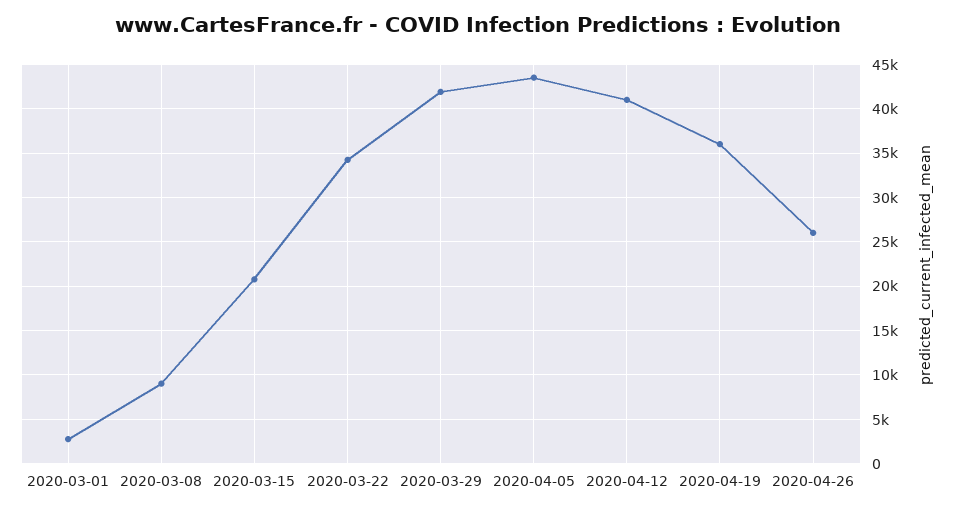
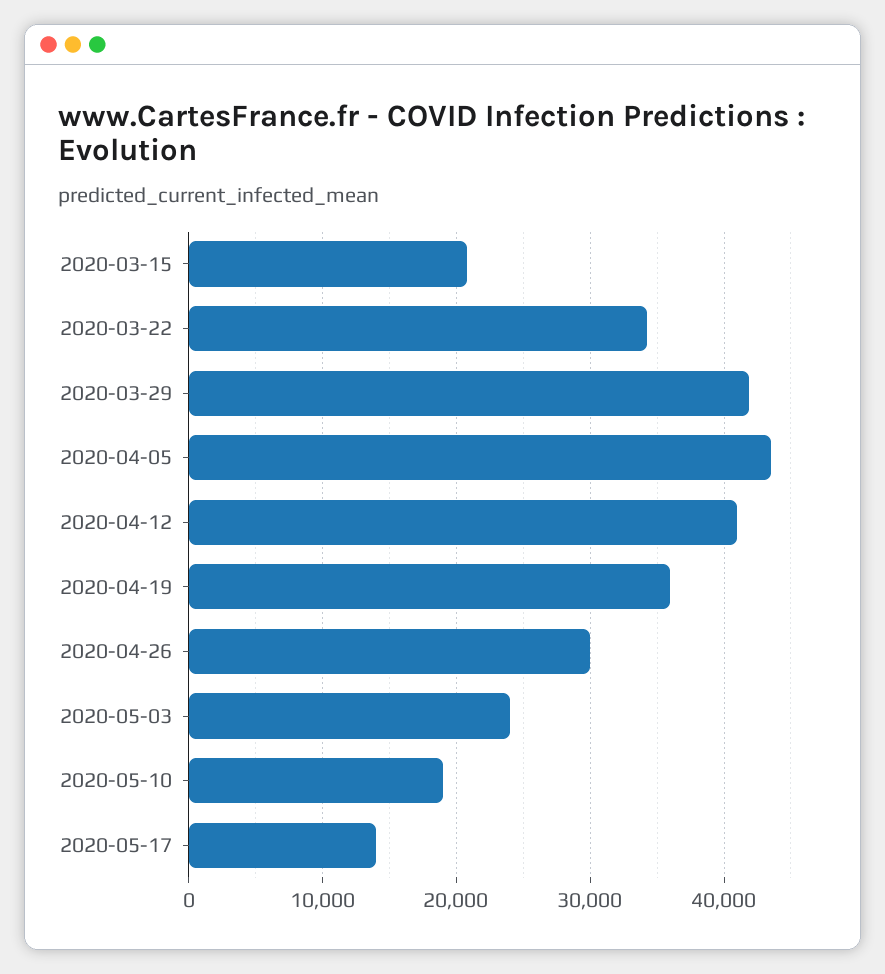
2020-03-01: 3000 -> none
2020-03-08: 9000 -> none
2020-04-26: 26000 -> 30000
2020-05-03: none -> 24000
2020-05-10: none -> 19000
2020-05-17: none -> 14000

